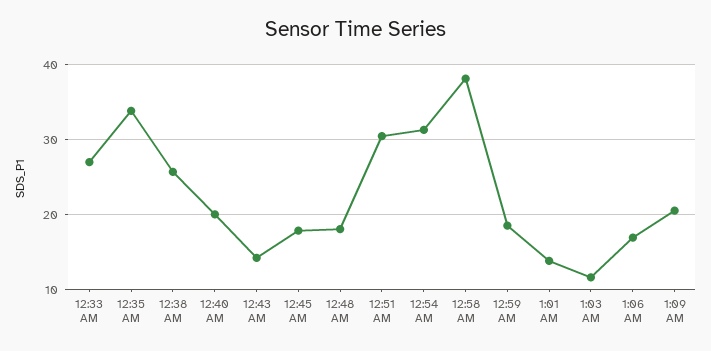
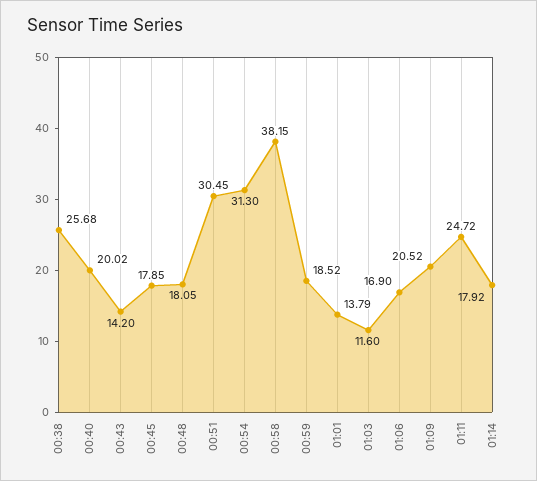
12:33 AM: 27 -> none
12:35 AM: 34 -> none
01:11: none -> 24.72
01:14: none -> 17.92

